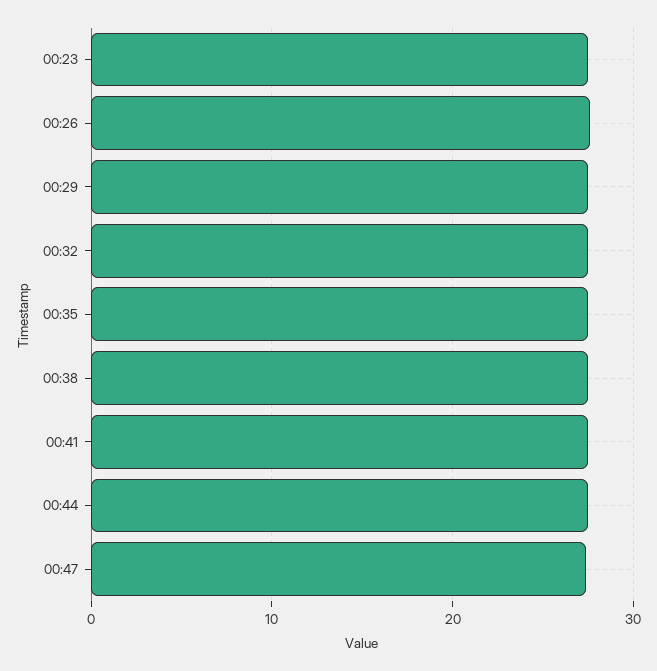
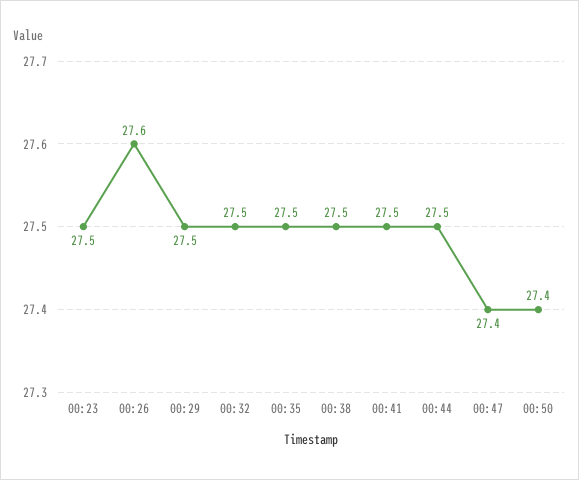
00:50: none -> 27.4

